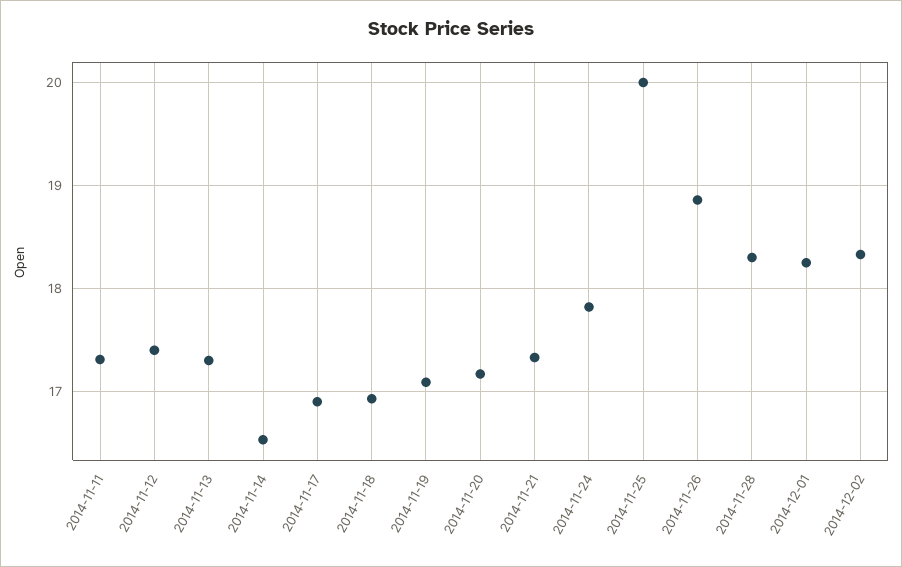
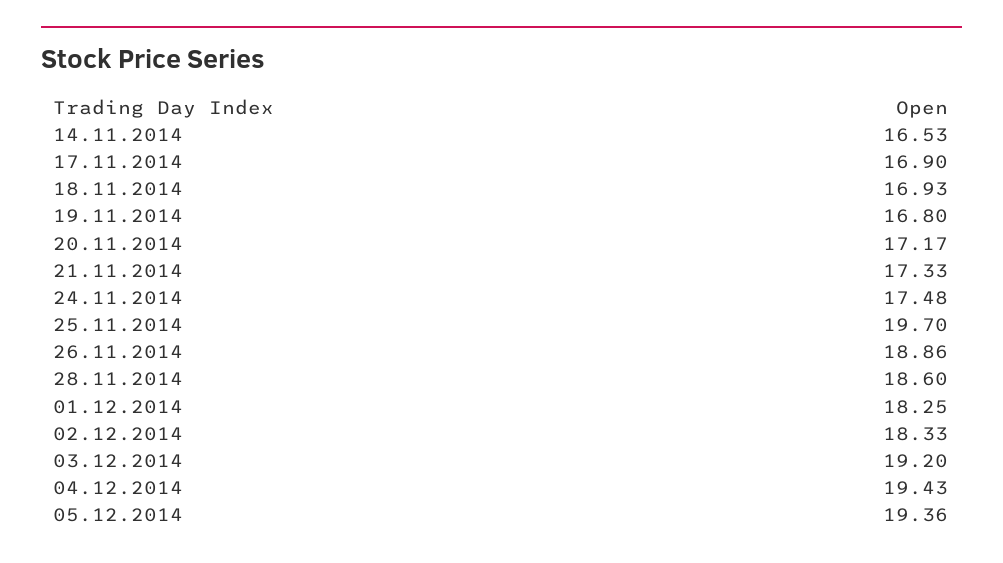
2014-11-11: 17.3 -> none
2014-11-12: 17.4 -> none
2014-11-13: 17.3 -> none
2014-11-19: 17.1 -> 16.8
2014-11-24: 17.8 -> 17.48
2014-11-25: 20 -> 19.7
2014-11-28: 18.3 -> 18.6
03.12.2014: none -> 19.2
04.12.2014: none -> 19.43
05.12.2014: none -> 19.36

